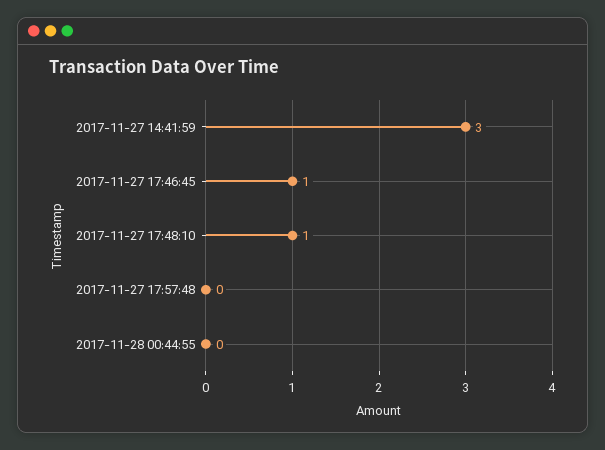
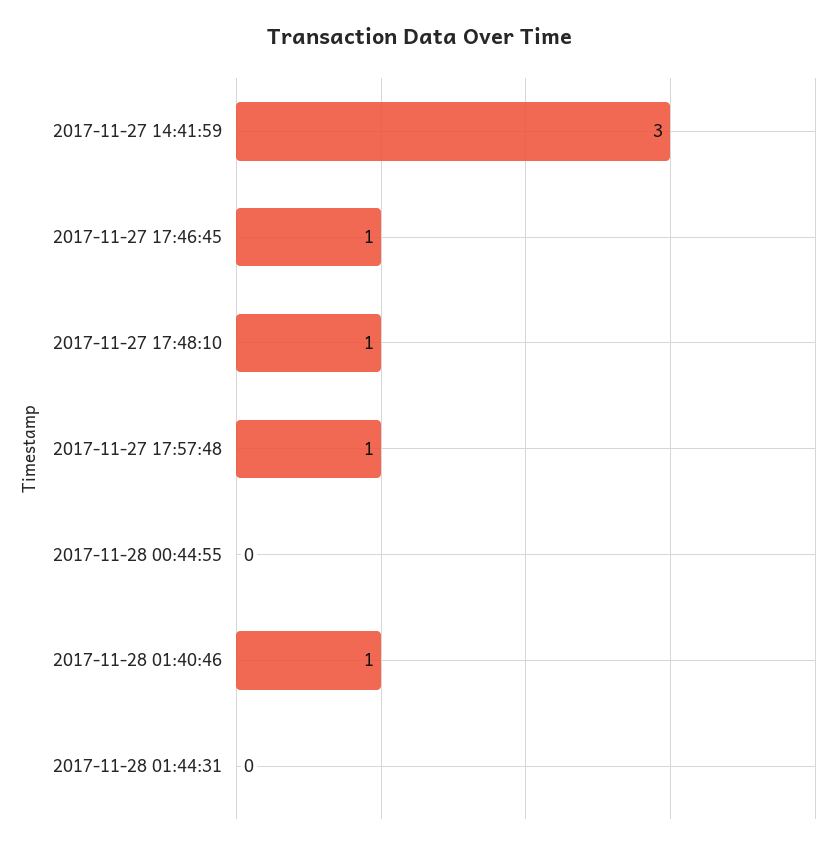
2017-11-27 17:57:48: 0 -> 1
2017-11-28 01:40:46: none -> 1
2017-11-28 01:44:31: none -> 0

